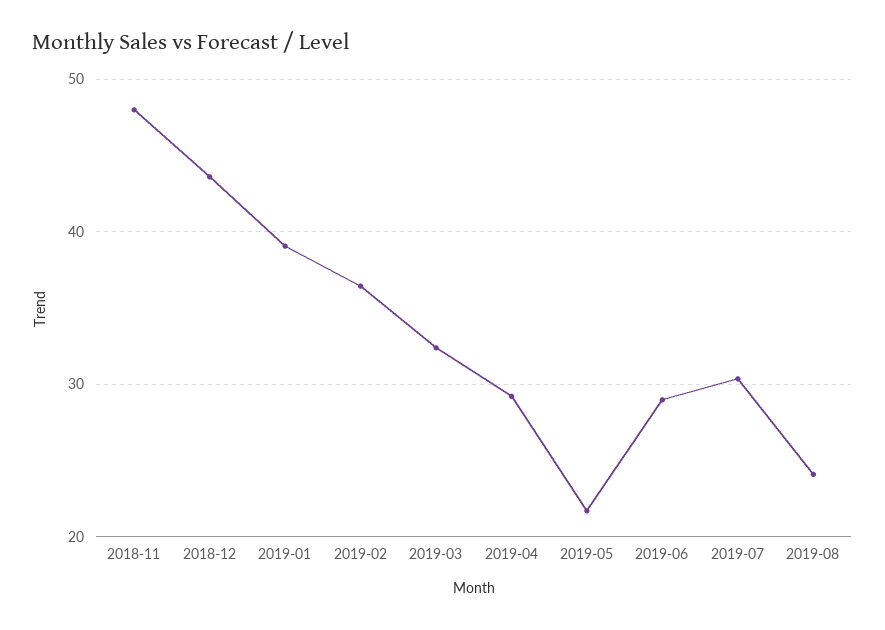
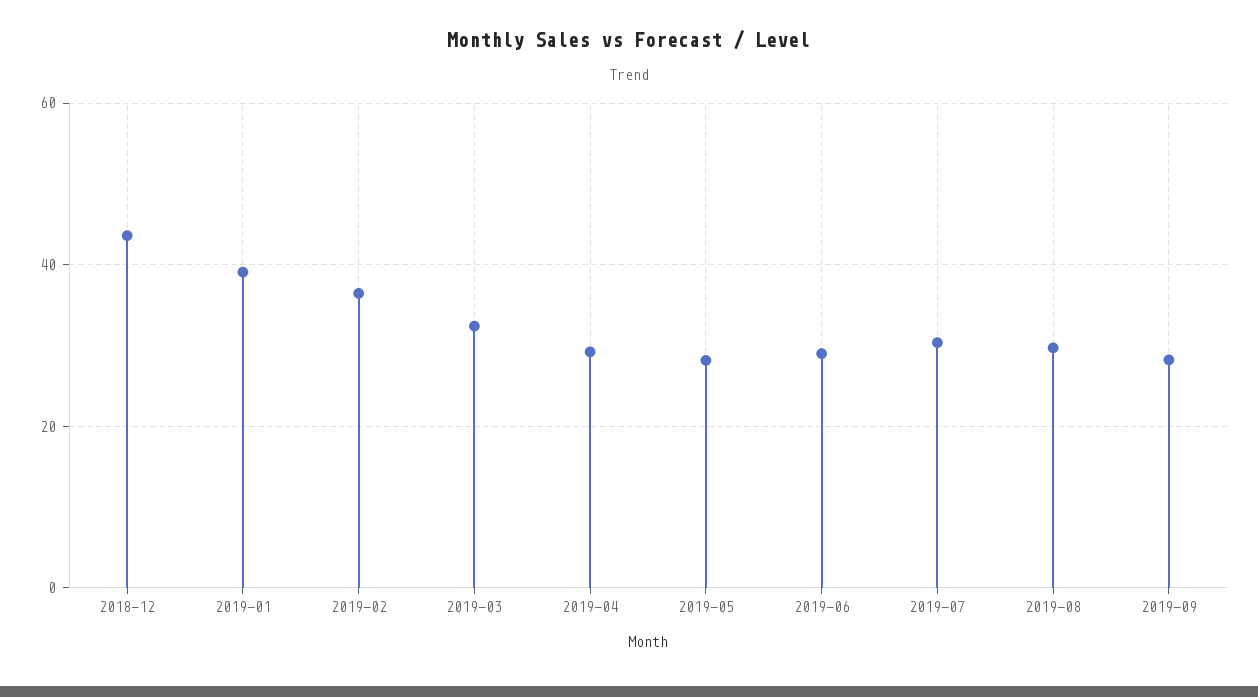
2018-11: 48 -> none
2019-05: 22 -> 28
2019-08: 24 -> 30
2019-09: none -> 28

